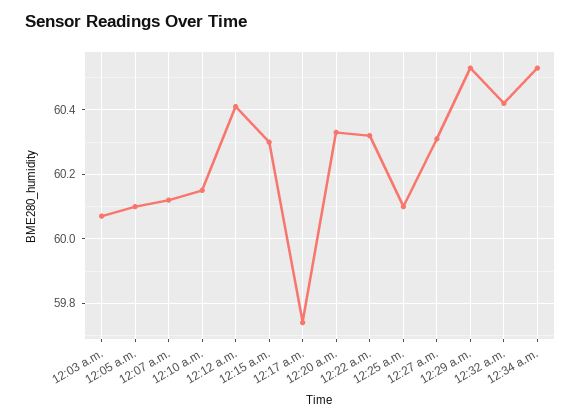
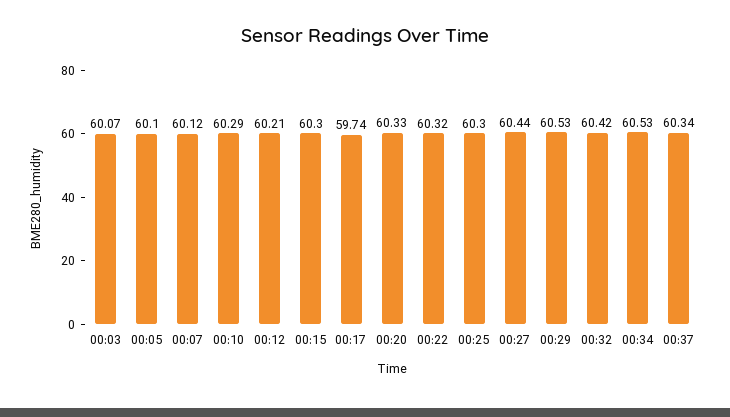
12:10 a.m.: 60.15 -> 60.29
12:12 a.m.: 60.4 -> 60.21
12:25 a.m.: 60.1 -> 60.3
12:27 a.m.: 60.3 -> 60.44
00:37: none -> 60.34

